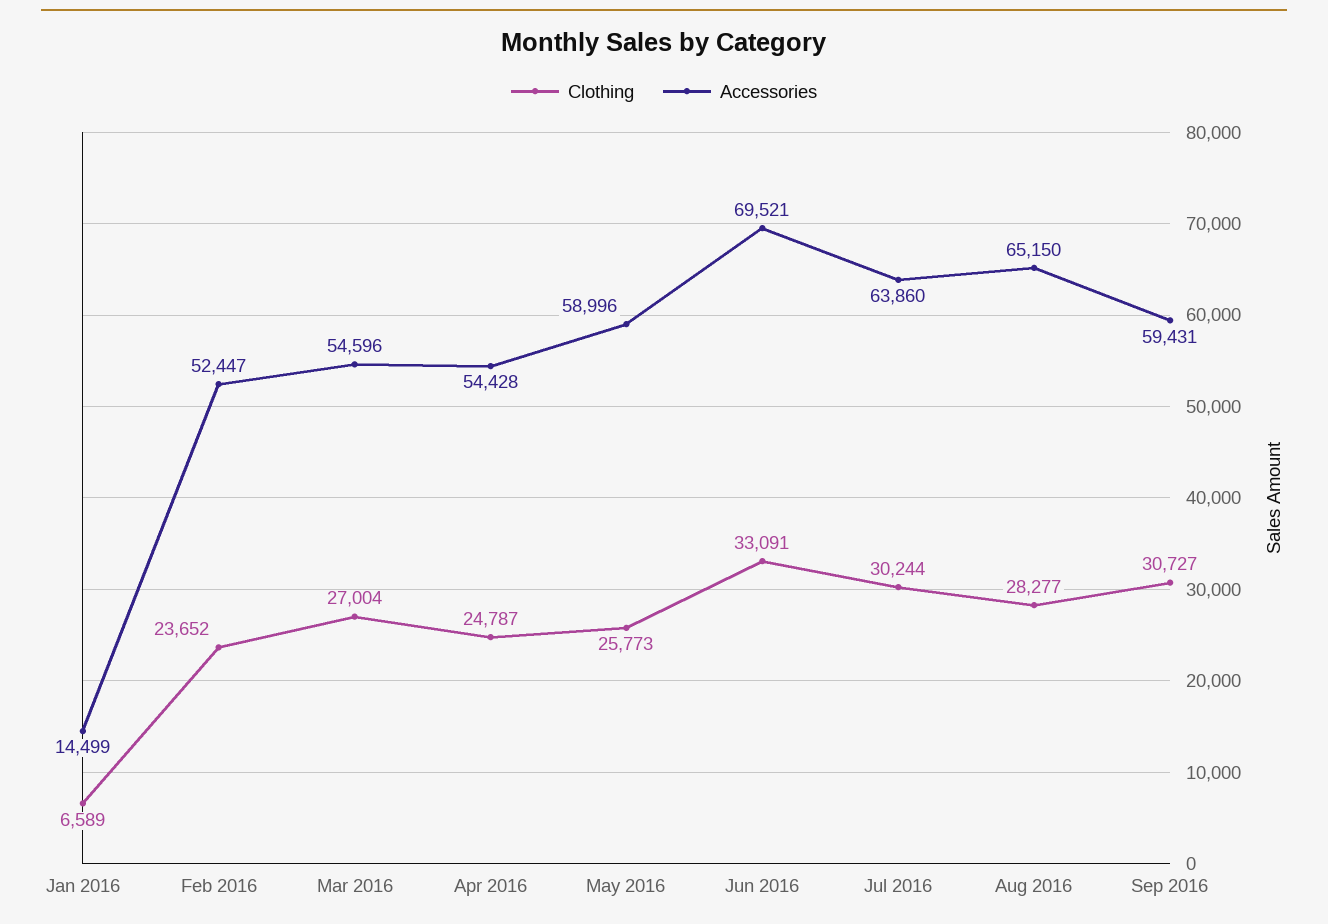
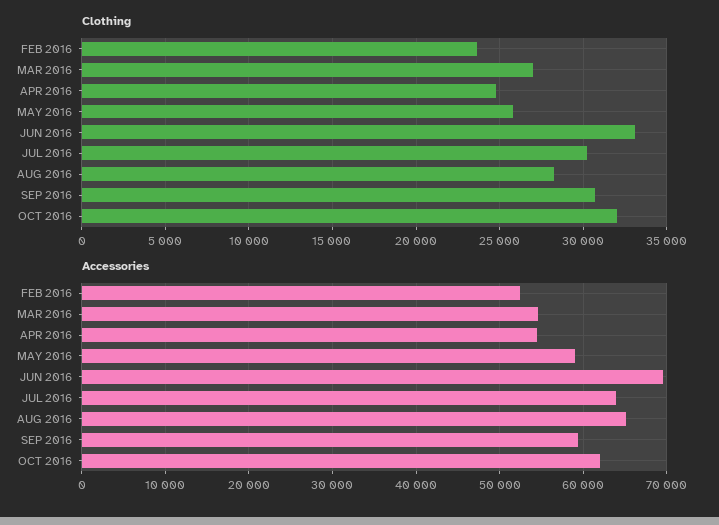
Clothing, Jan 2016: 6589 -> none
Accessories, Jan 2016: 14499 -> none
Clothing, OCT 2016: none -> 32000
Accessories, OCT 2016: none -> 62000

